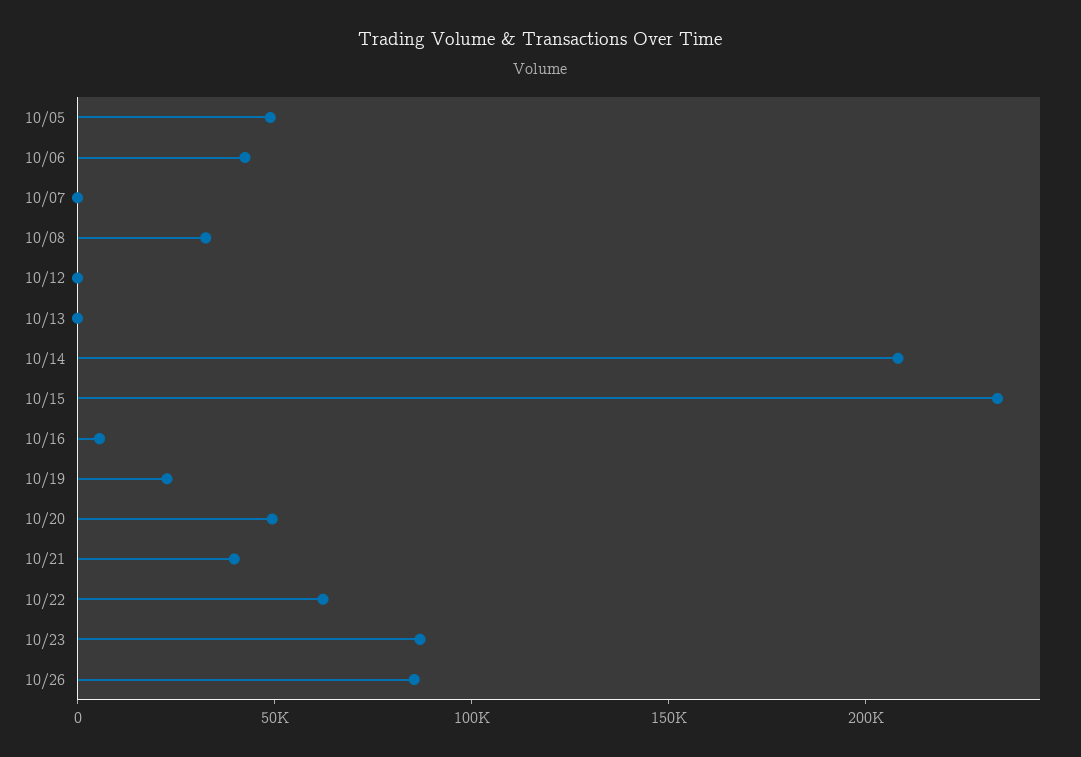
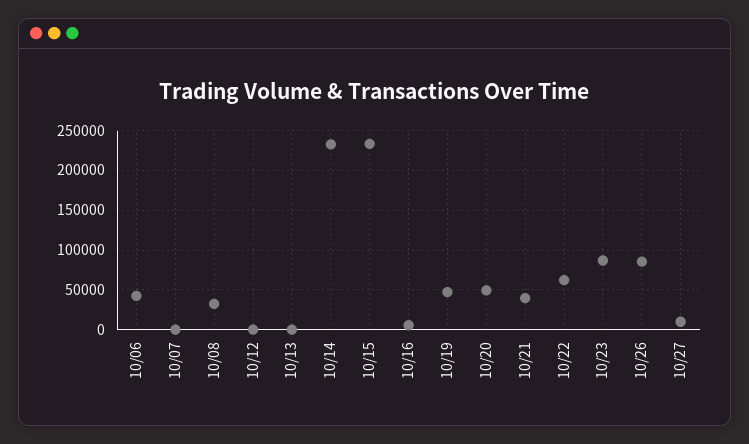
10/05: 50000 -> none
10/14: 210000 -> 230000
10/19: 20000 -> 50000
10/27: none -> 10000

